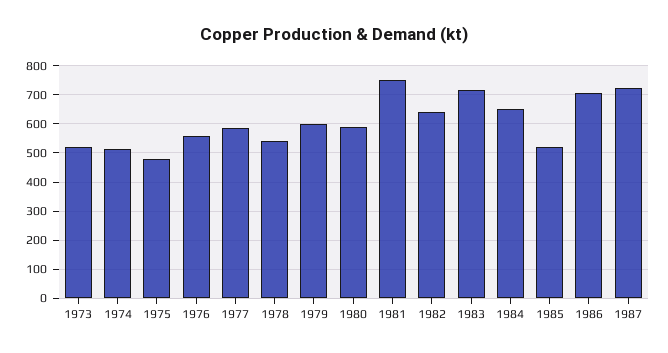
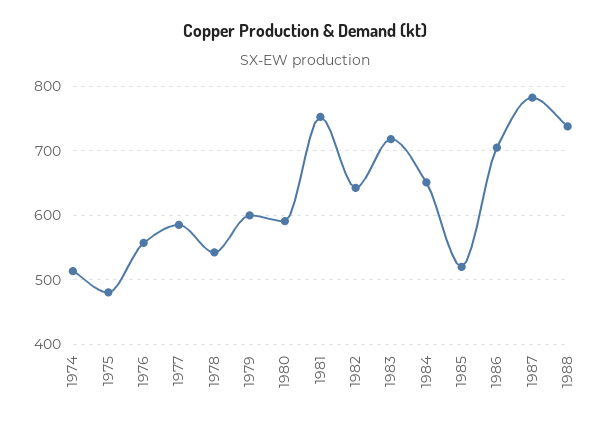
1973: 525 -> none
1987: 725 -> 780
1988: none -> 740

